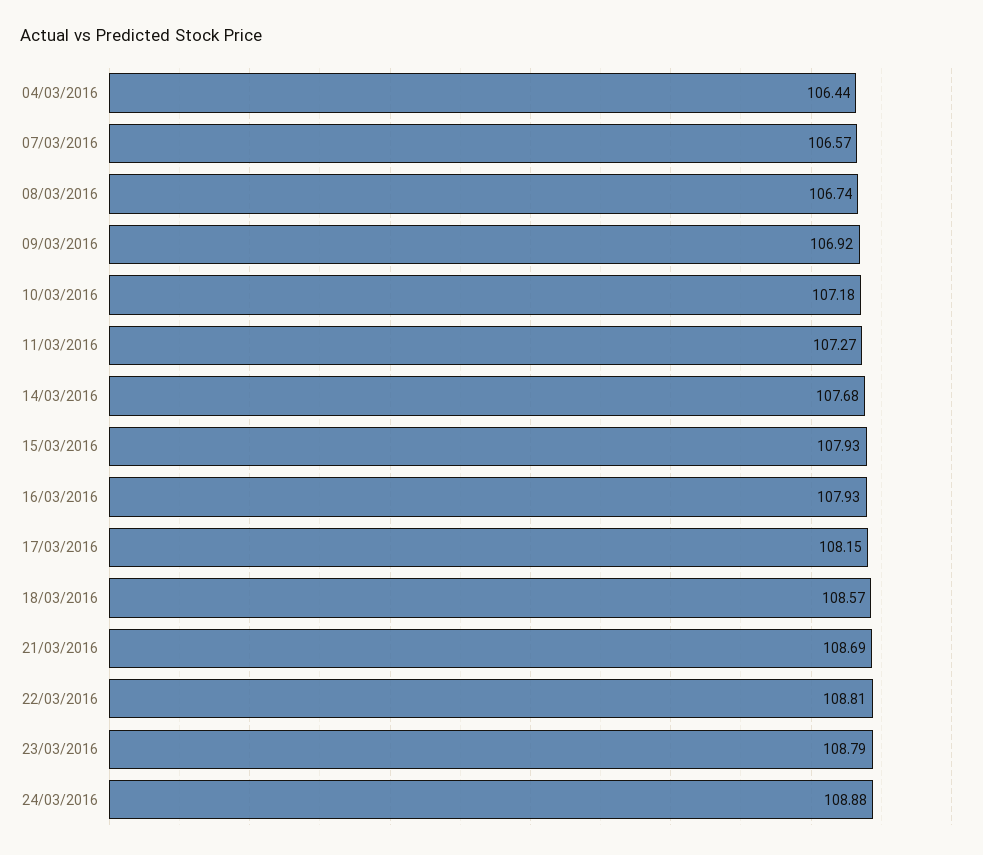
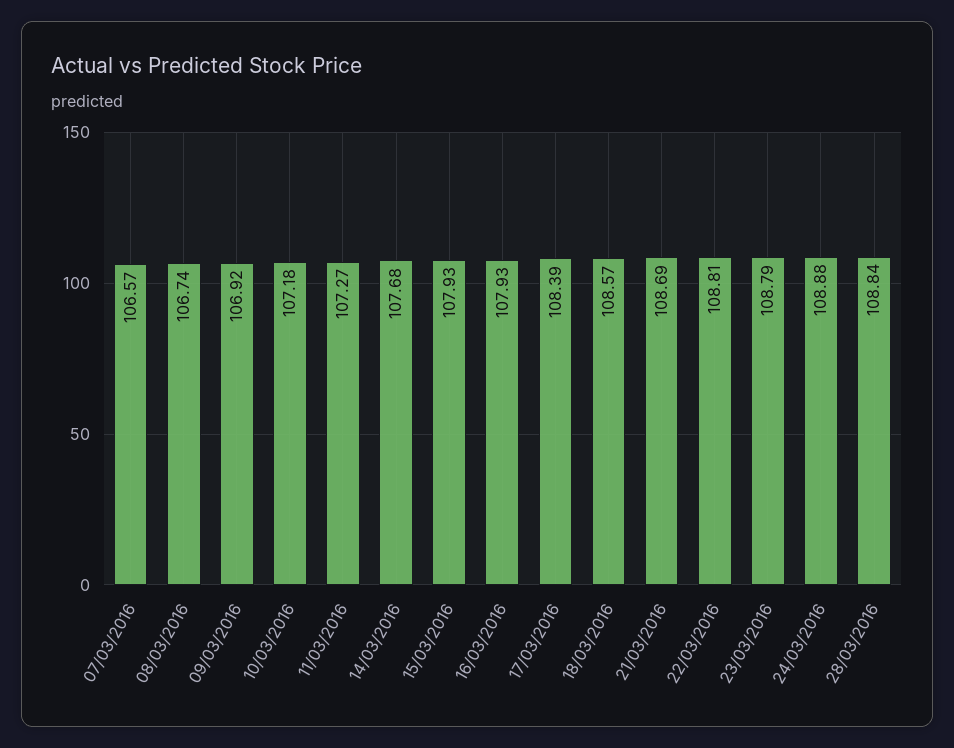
04/03/2016: 106.44 -> none
17/03/2016: 108.15 -> 108.39
28/03/2016: none -> 108.84

